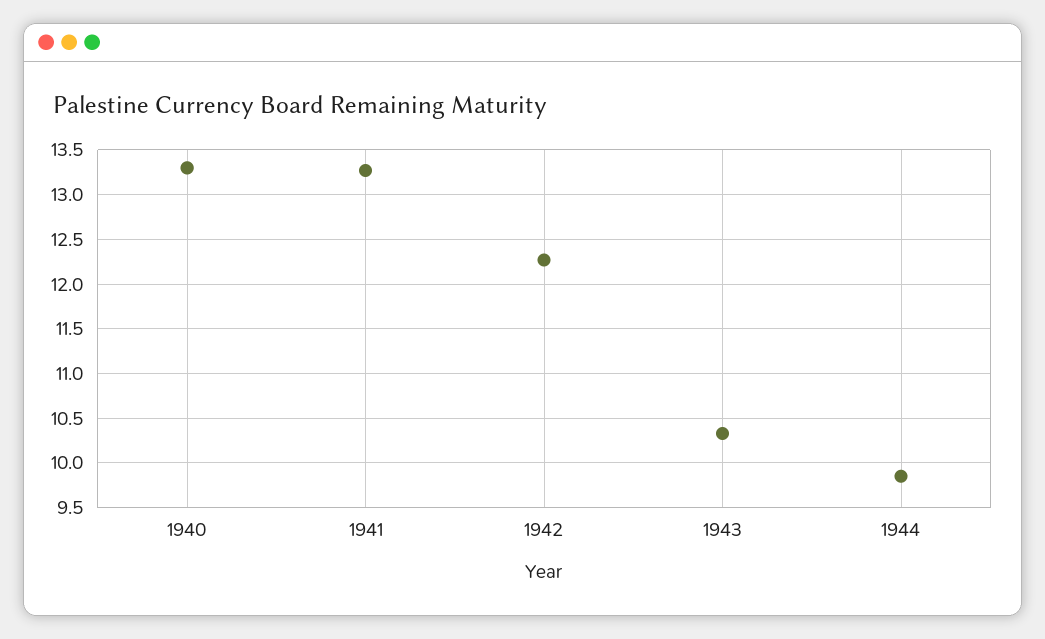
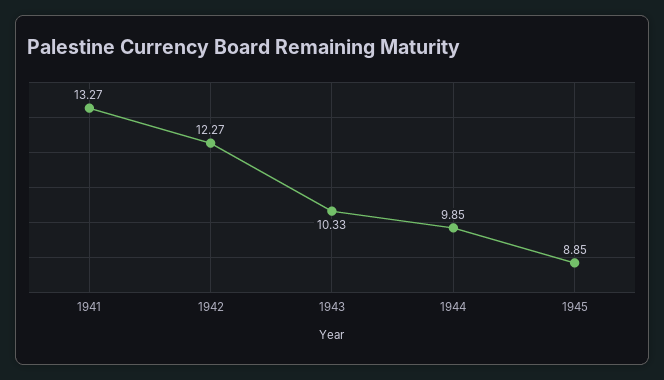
1940: 13.3 -> none
1945: none -> 8.85

